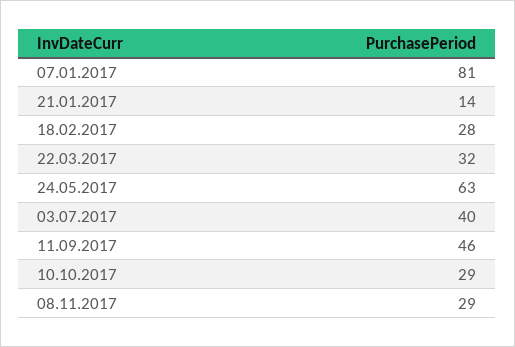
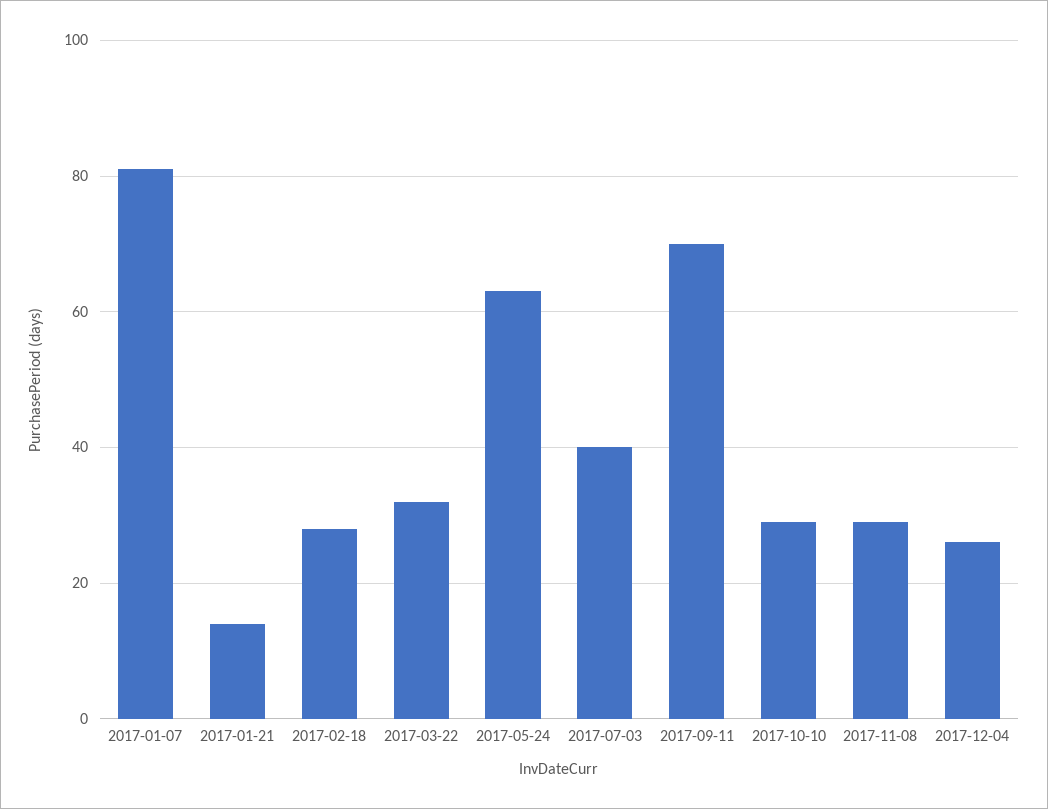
11.09.2017: 46 -> 70
2017-12-04: none -> 25

